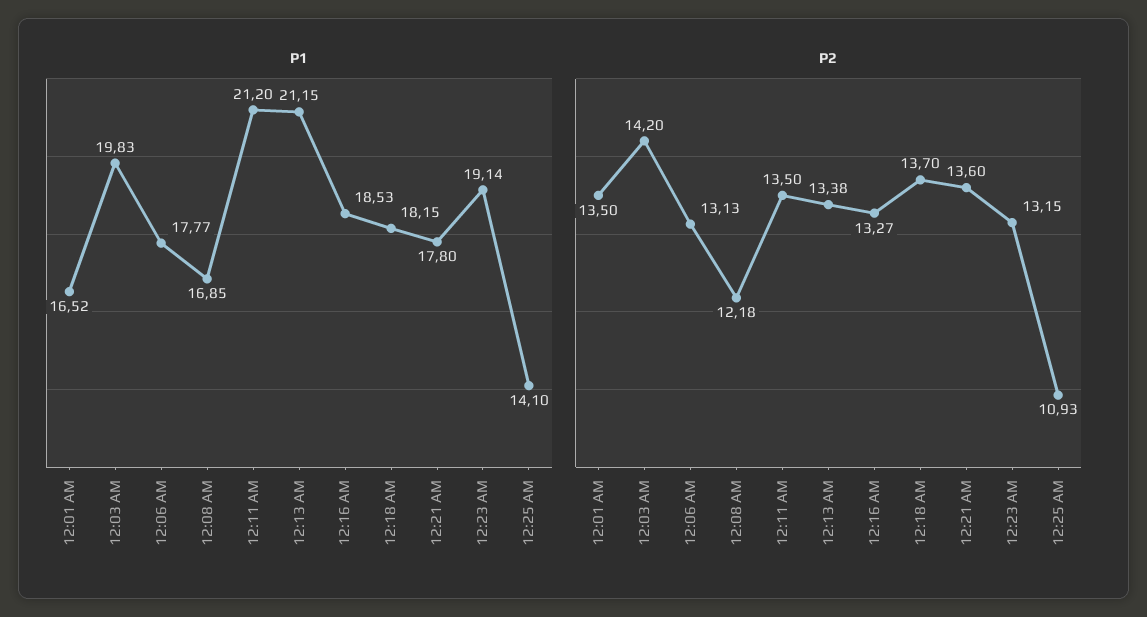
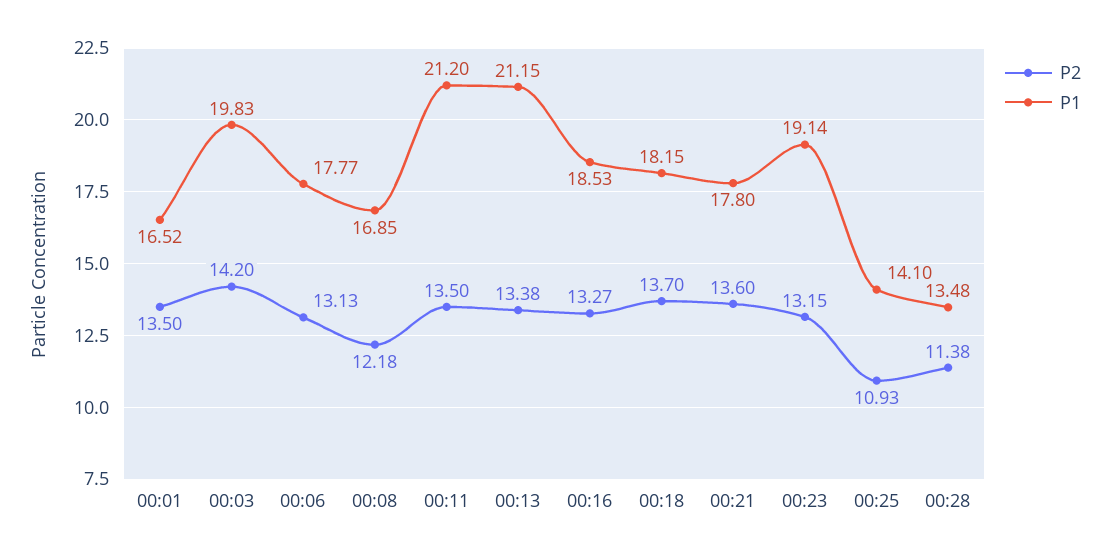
P2, 00:28: none -> 11.38
P1, 00:28: none -> 13.48

